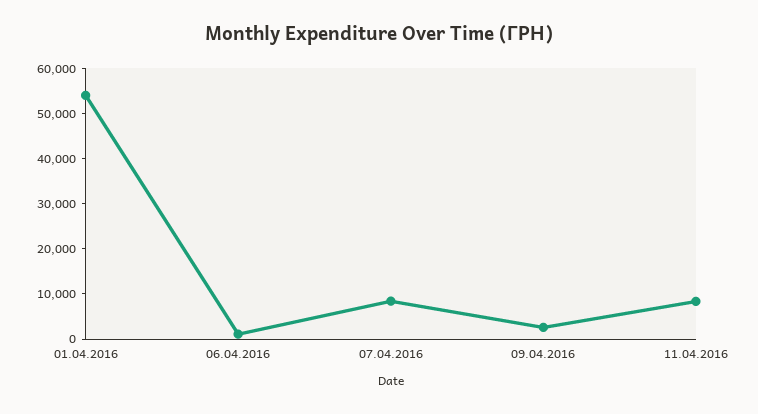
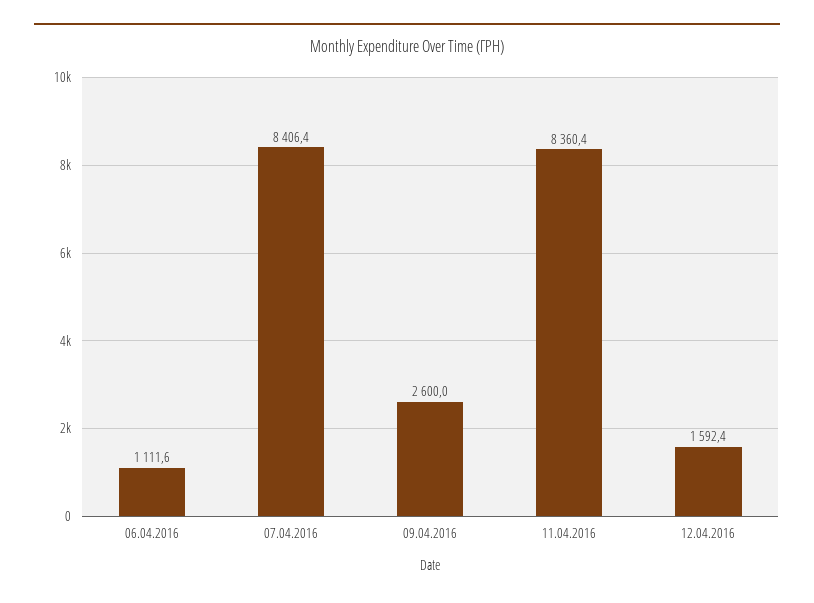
01.04.2016: 54000 -> none
12.04.2016: none -> 1592.4

